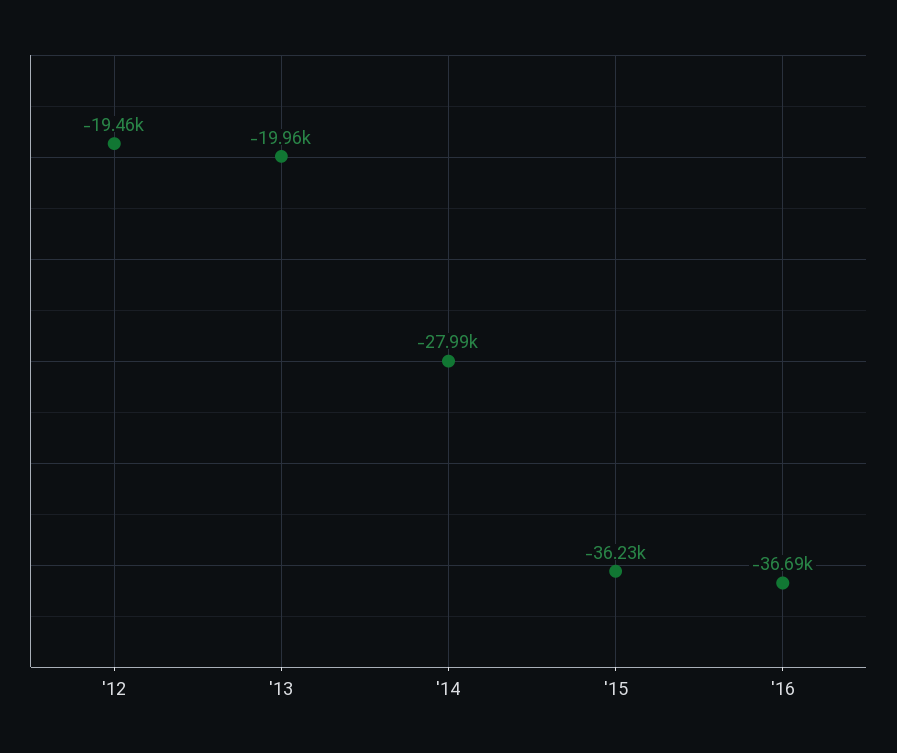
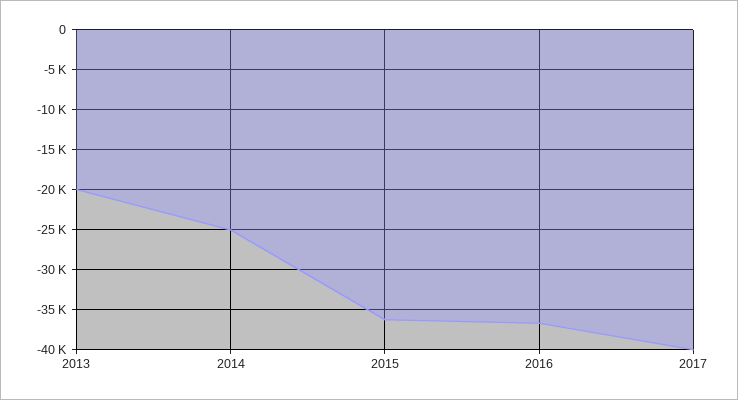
'12: -19460 -> none
'14: -27990 -> -25000
2017: none -> -40000

